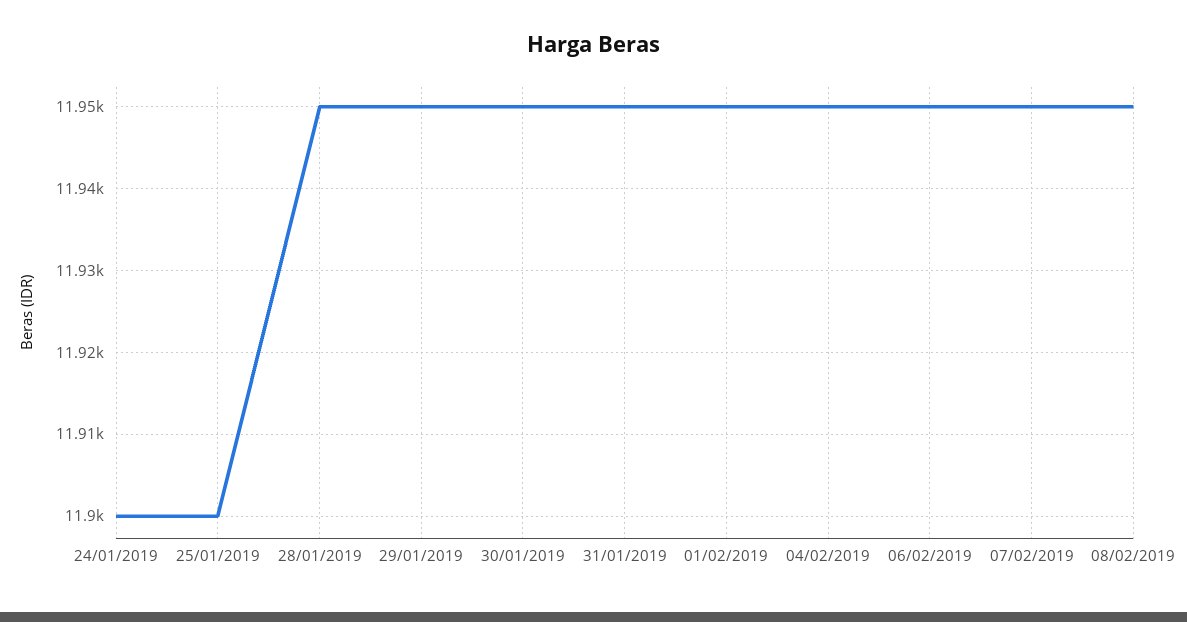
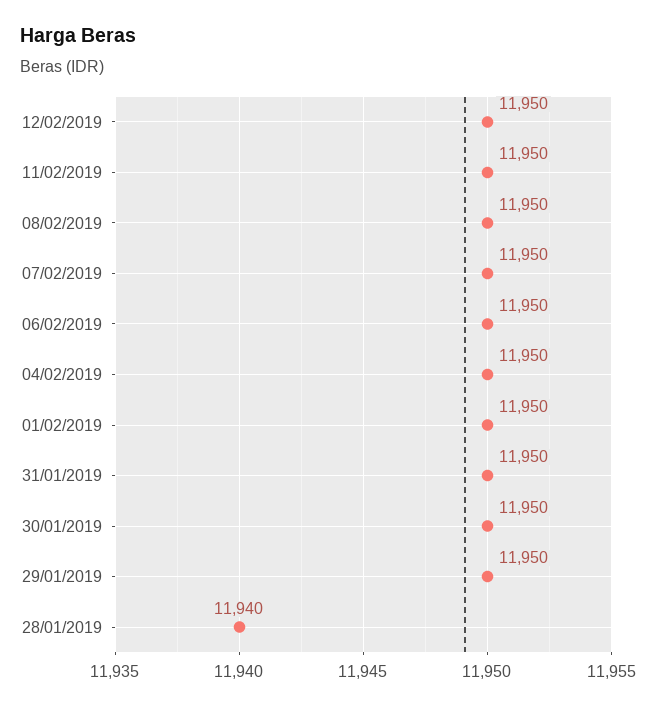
24/01/2019: 11900 -> none
25/01/2019: 11900 -> none
28/01/2019: 11950 -> 11940
12/02/2019: none -> 11950
11/02/2019: none -> 11950

